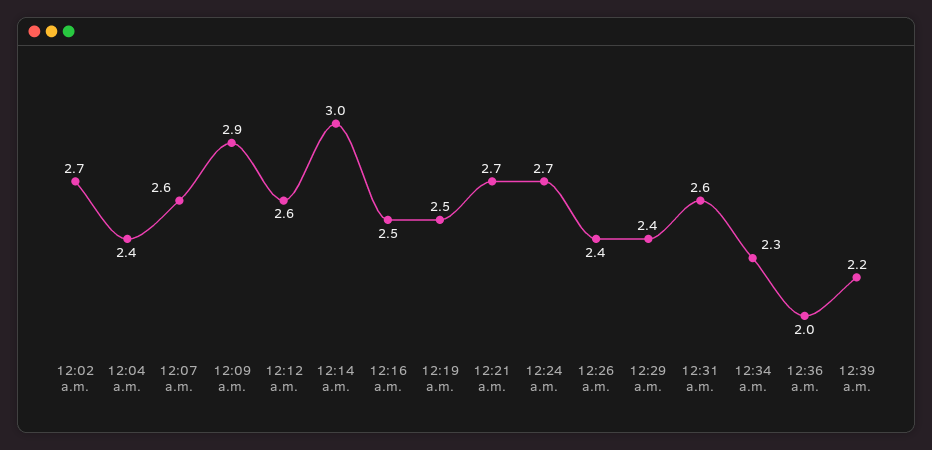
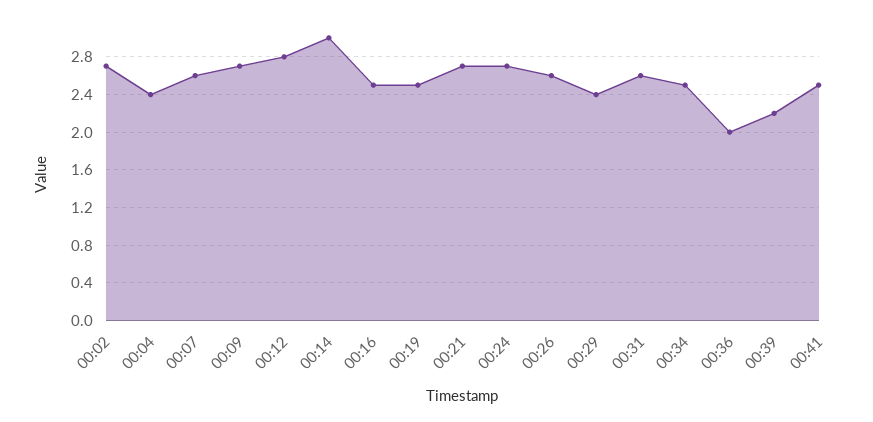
12:09 a.m.: 2.9 -> 2.7
12:12 a.m.: 2.6 -> 2.8
12:26 a.m.: 2.4 -> 2.6
12:34 a.m.: 2.3 -> 2.5
00:41: none -> 2.5

